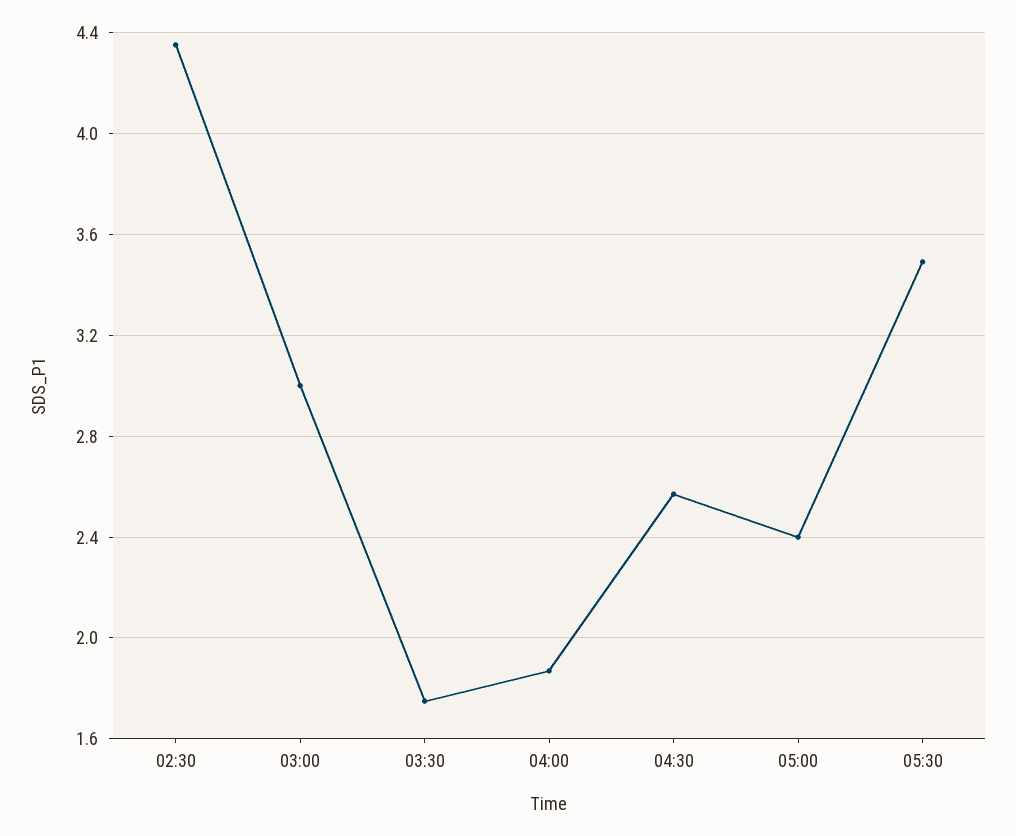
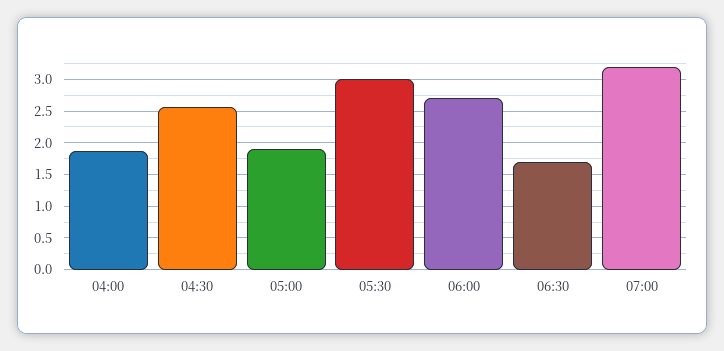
02:30: 4.35 -> none
03:00: 3 -> none
03:30: 1.75 -> none
05:00: 2.4 -> 1.9
05:30: 3.5 -> 3
06:00: none -> 2.7
06:30: none -> 1.7
07:00: none -> 3.2

